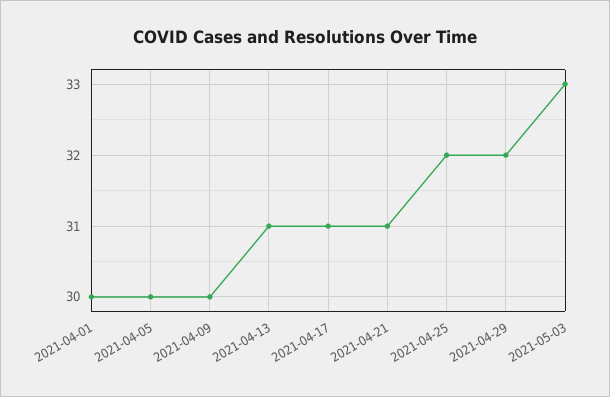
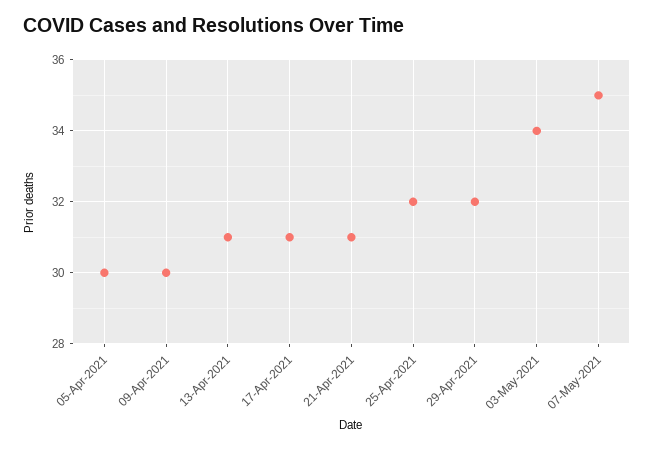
2021-04-01: 30 -> none
2021-05-03: 33 -> 34
07-May-2021: none -> 35

